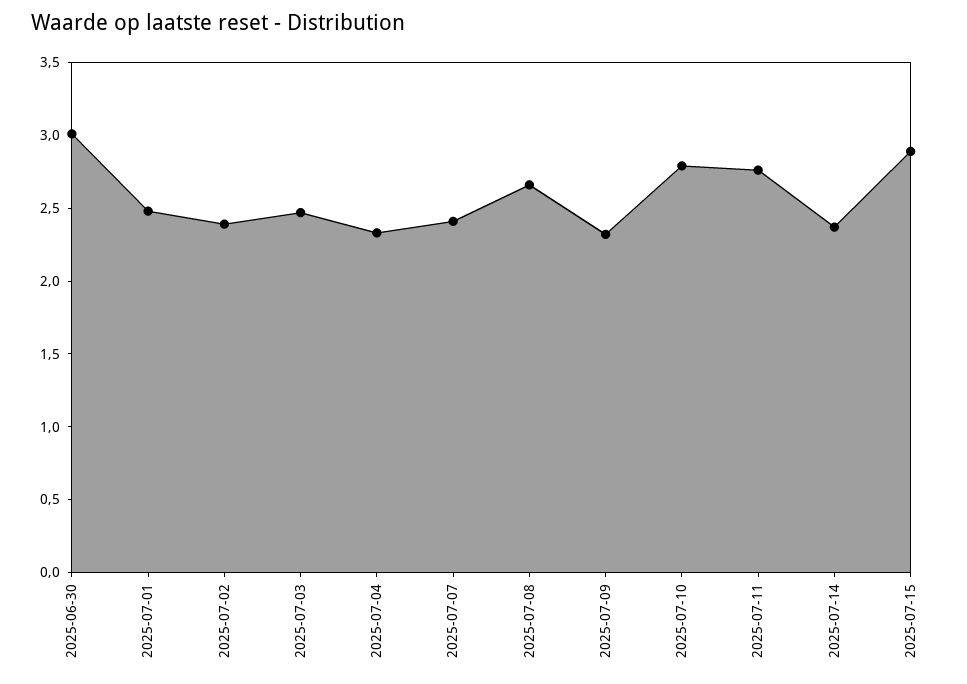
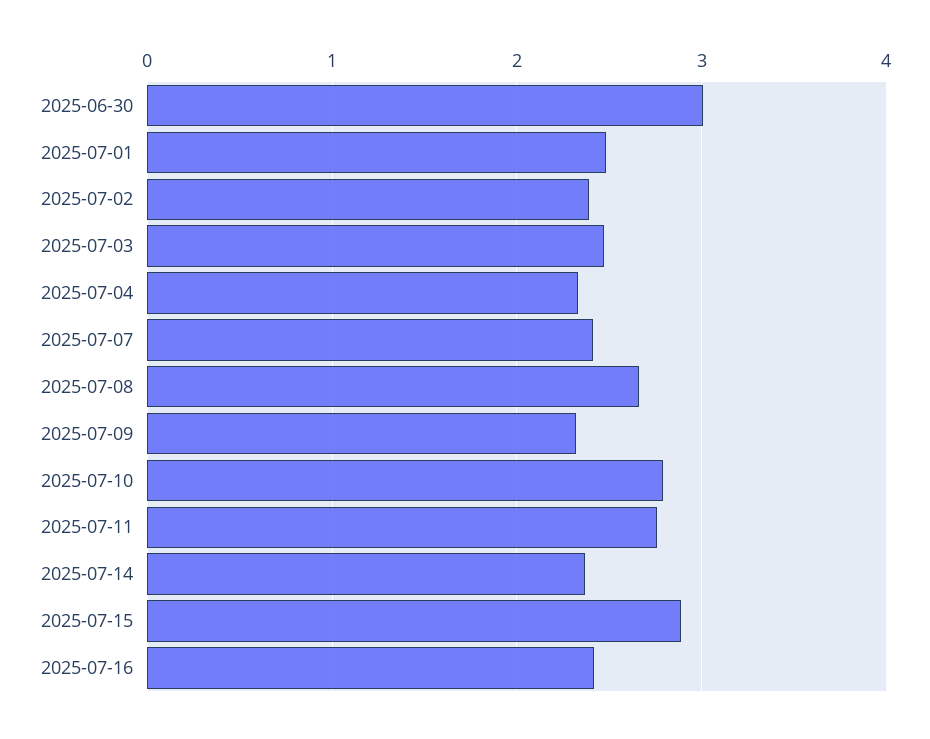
2025-07-16: none -> 2.4

